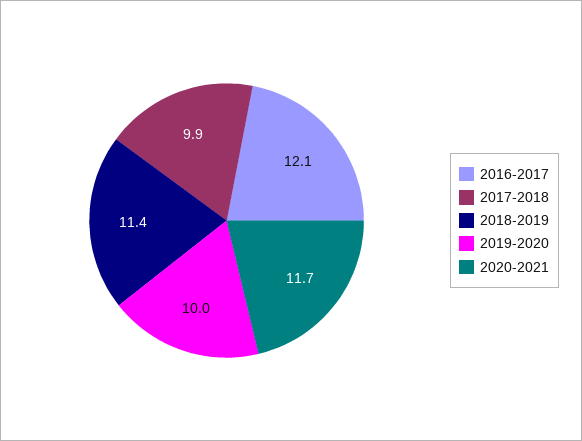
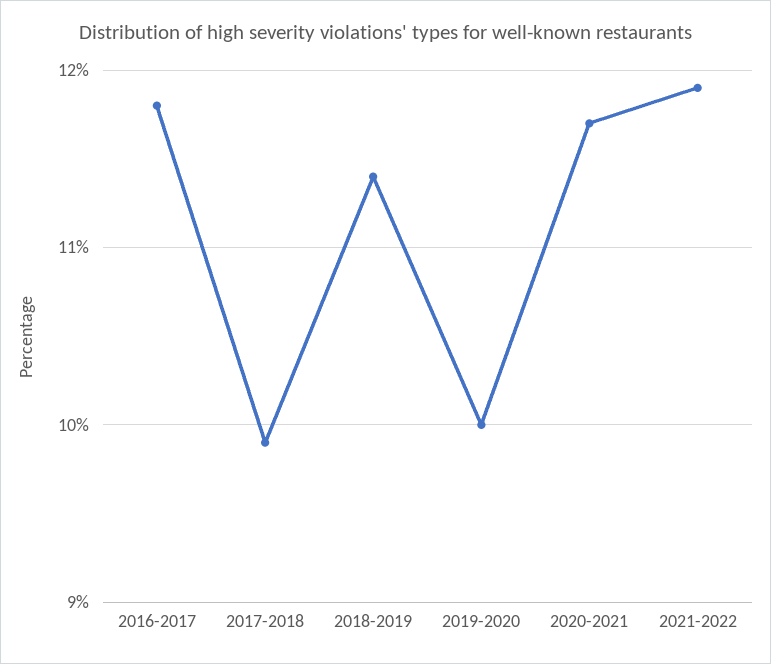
2016-2017: 12.1 -> 11.8
2021-2022: none -> 11.9

